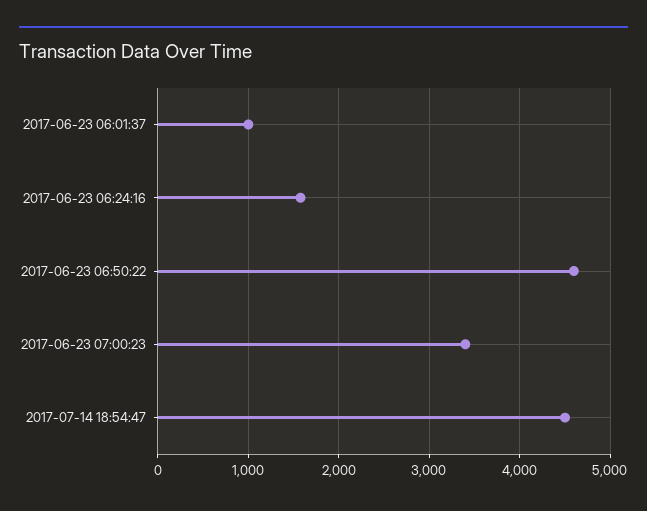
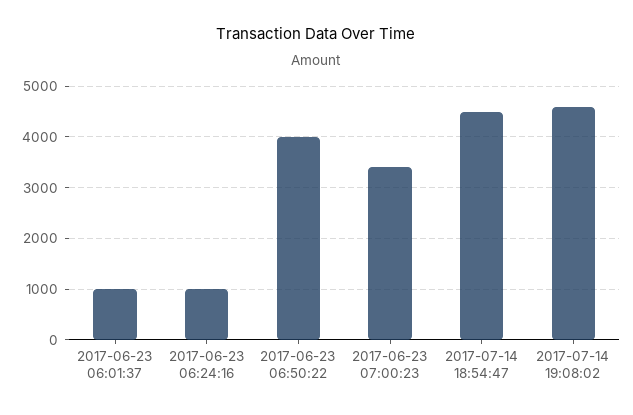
2017-06-23 06:24:16: 1600 -> 1000
2017-06-23 06:50:22: 4600 -> 4000
2017-07-14 19:08:02: none -> 4600

